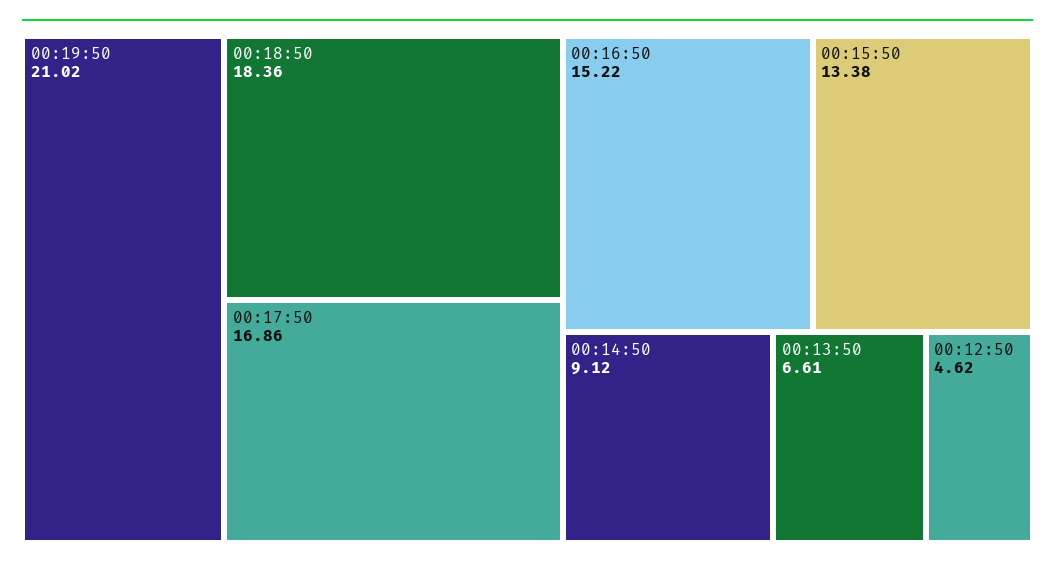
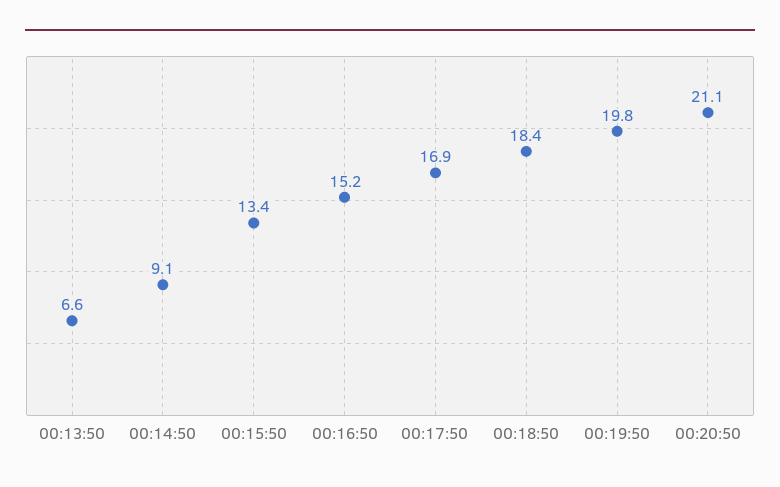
00:19:50: 21.02 -> 19.8
00:12:50: 4.62 -> none
00:20:50: none -> 21.1

